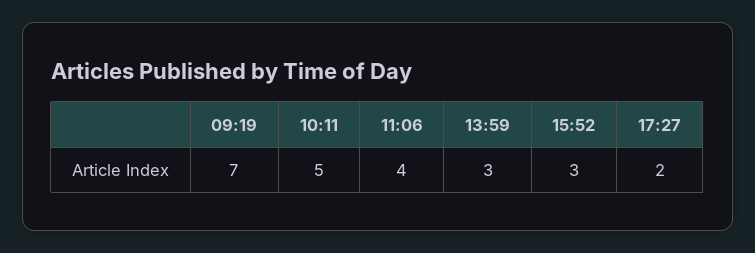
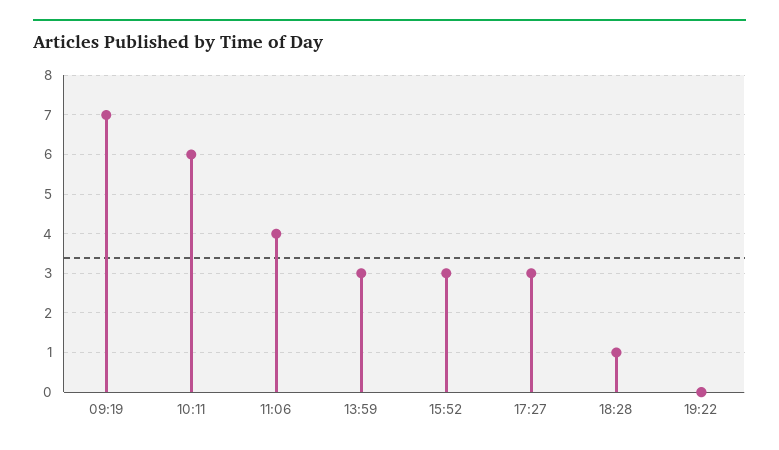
10:11: 5 -> 6
17:27: 2 -> 3
18:28: none -> 1
19:22: none -> 0

